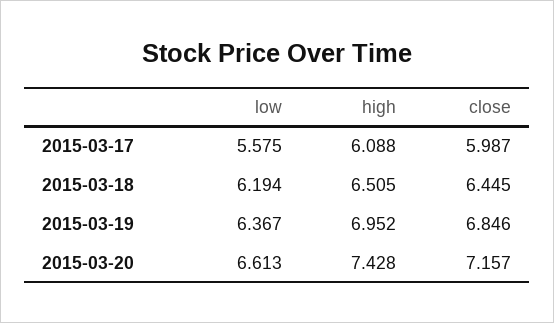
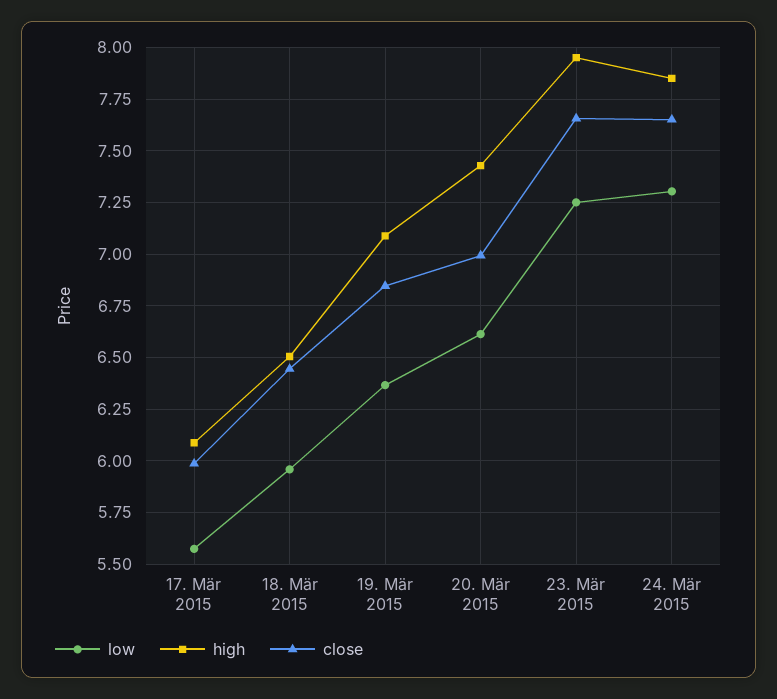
low, 2015-03-18: 6.194 -> 5.95
high, 2015-03-19: 6.952 -> 7.1
close, 2015-03-20: 7.157 -> 7
low, 23. Mär 2015: none -> 7.25
high, 23. Mär 2015: none -> 7.95
close, 23. Mär 2015: none -> 7.65
low, 24. Mär 2015: none -> 7.3
high, 24. Mär 2015: none -> 7.85
close, 24. Mär 2015: none -> 7.65

